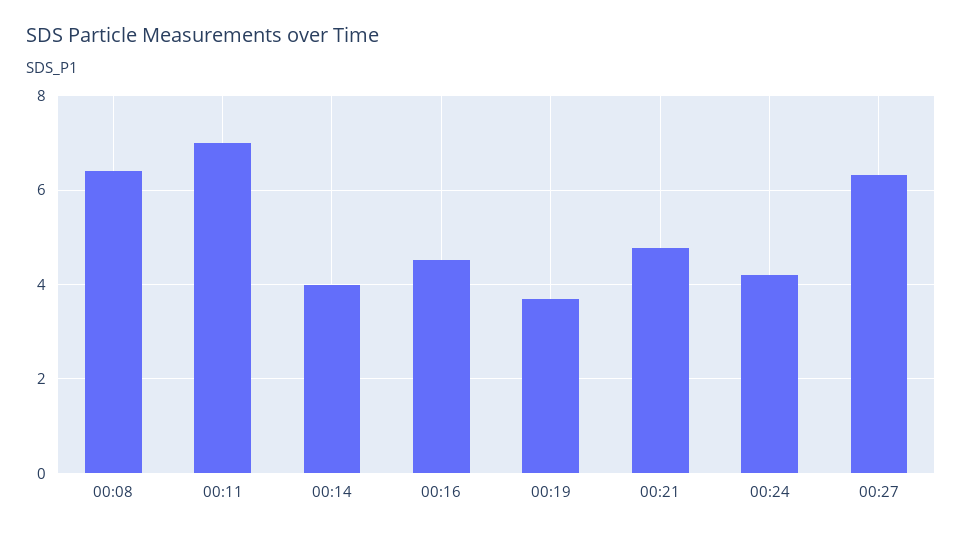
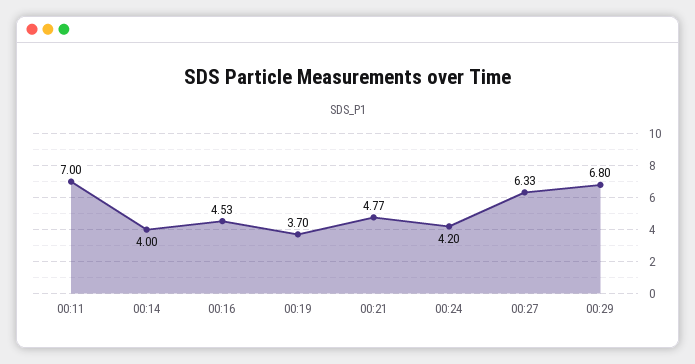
00:08: 6.4 -> none
00:29: none -> 6.8

